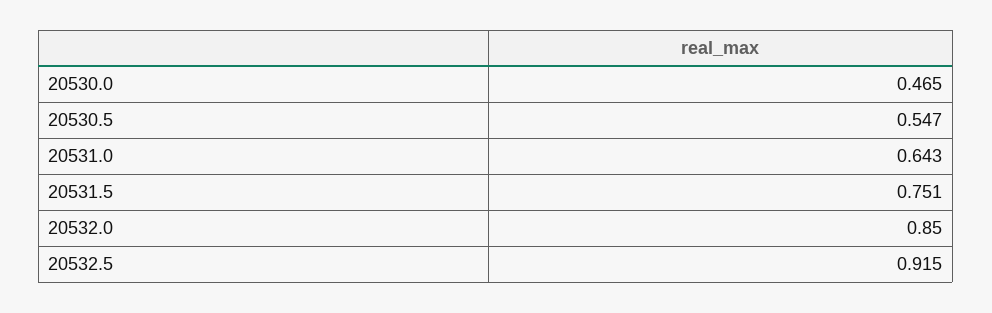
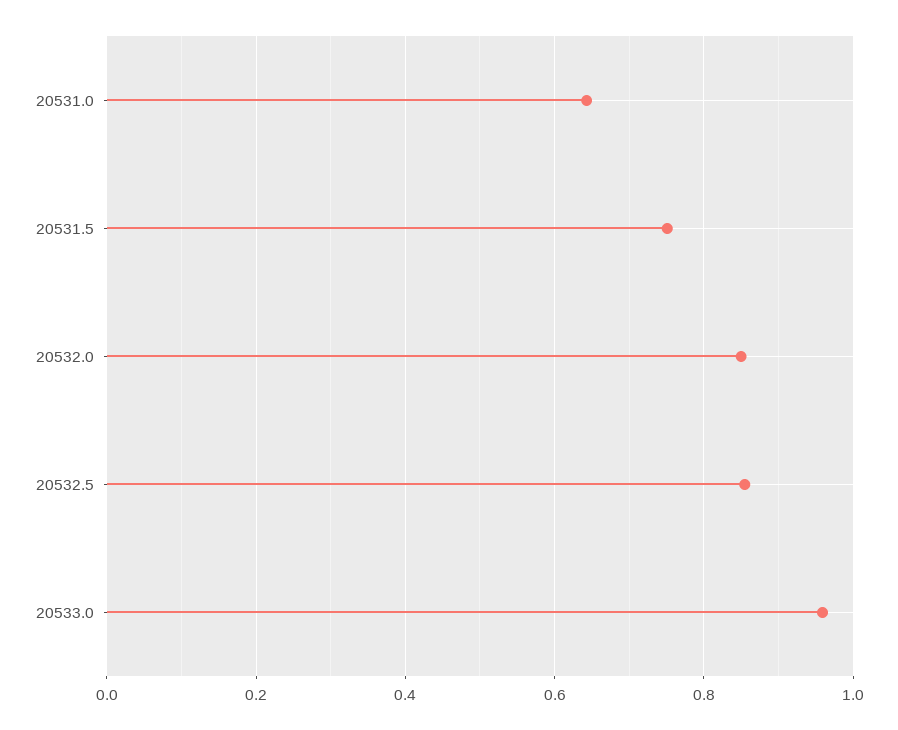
20530.0: 0.465 -> none
20530.5: 0.547 -> none
20532.5: 0.915 -> 0.86
20533.0: none -> 0.96

